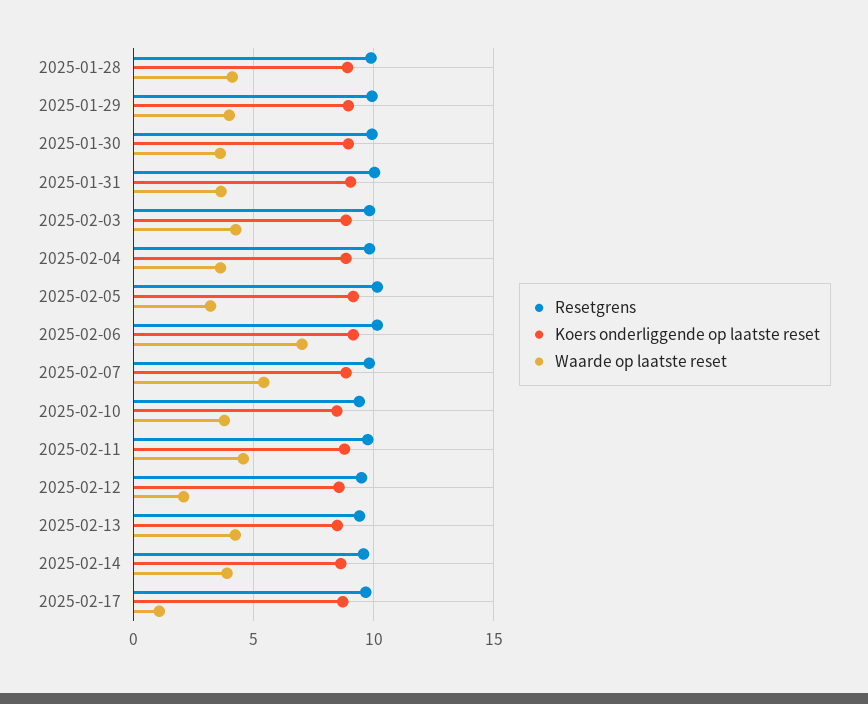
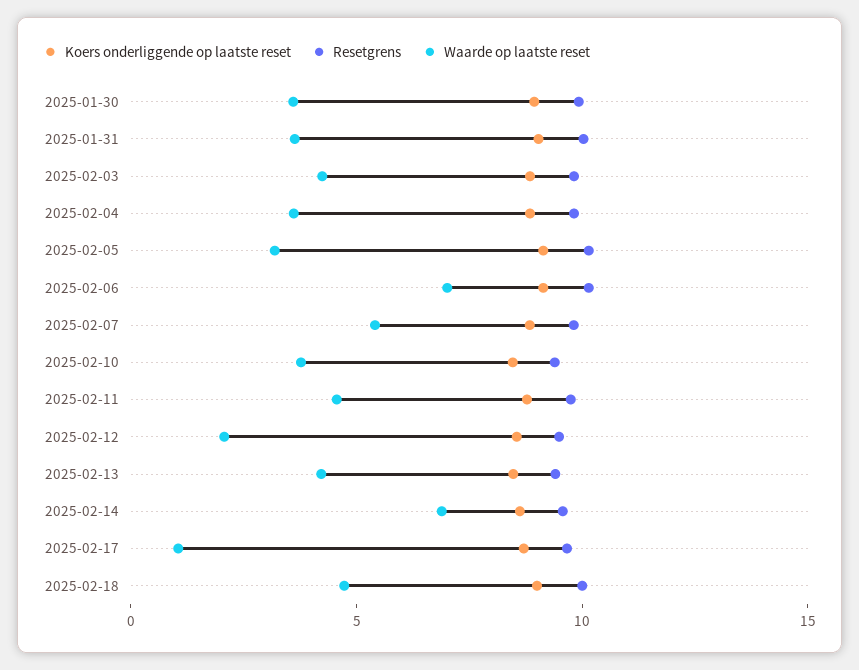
Resetgrens, 2025-01-28: 10 -> none
Koers onderliggende op laatste reset, 2025-01-28: 9 -> none
Waarde op laatste reset, 2025-01-28: 4 -> none
Resetgrens, 2025-01-29: 10 -> none
Koers onderliggende op laatste reset, 2025-01-29: 9 -> none
Waarde op laatste reset, 2025-01-29: 4 -> none
Waarde op laatste reset, 2025-02-14: 4 -> 7
Koers onderliggende op laatste reset, 2025-02-18: none -> 9
Resetgrens, 2025-02-18: none -> 10
Waarde op laatste reset, 2025-02-18: none -> 5

